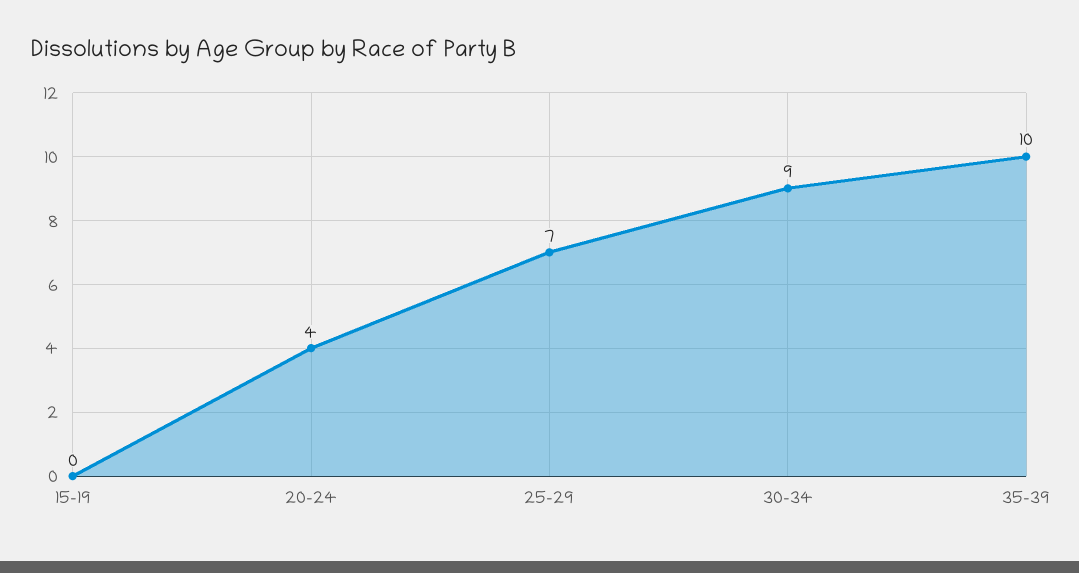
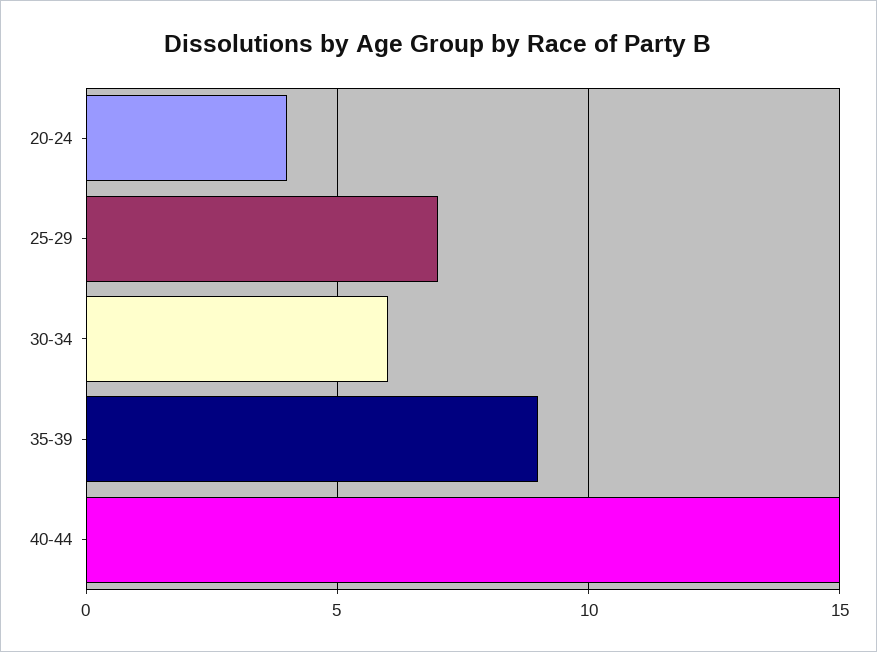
15-19: 0 -> none
30-34: 9 -> 6
35-39: 10 -> 9
40-44: none -> 15

